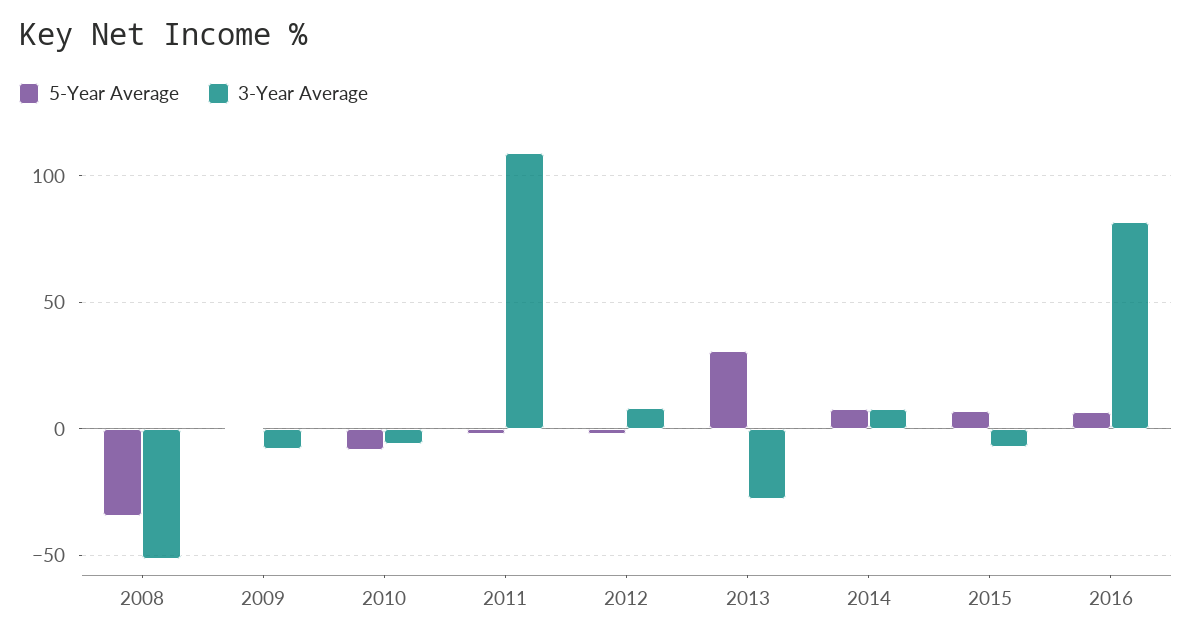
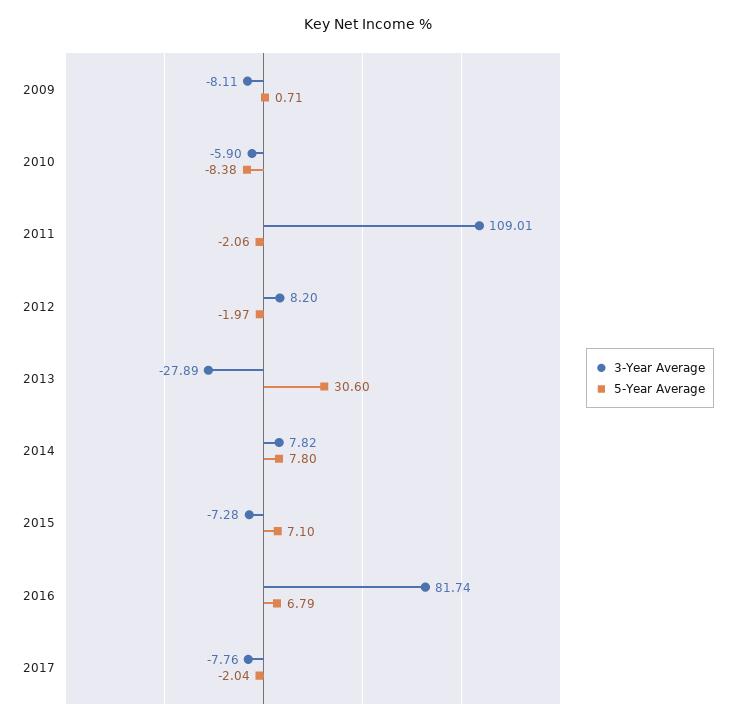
5-Year Average, 2008: -35 -> none
3-Year Average, 2008: -50 -> none
3-Year Average, 2017: none -> -7.76
5-Year Average, 2017: none -> -2.04

